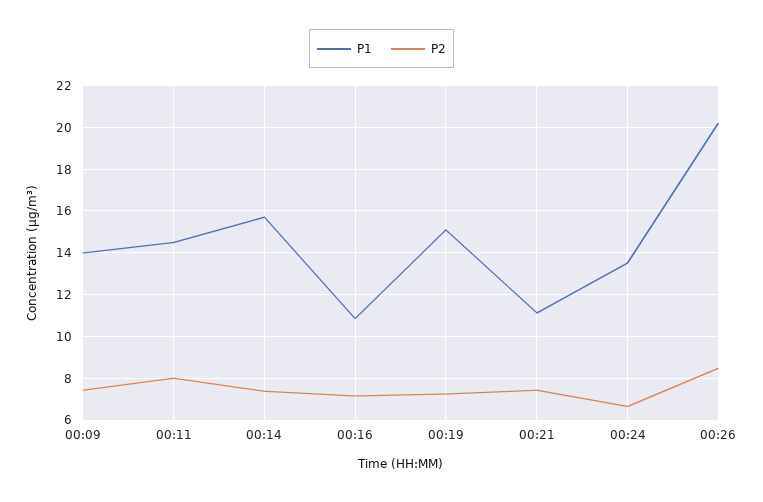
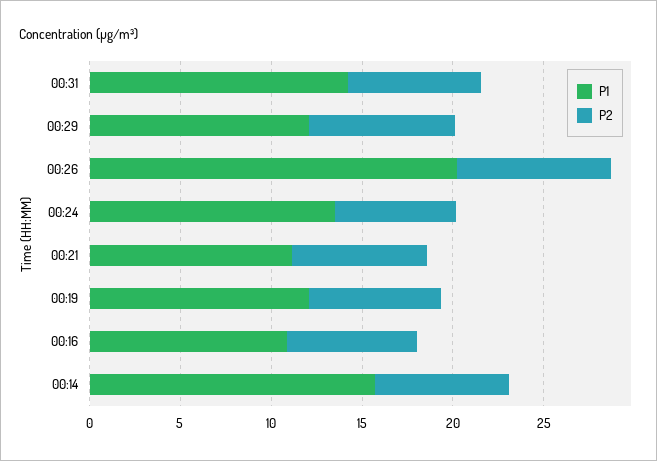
P1, 00:09: 14 -> none
P2, 00:09: 7.5 -> none
P1, 00:11: 14.5 -> none
P2, 00:11: 8 -> none
P1, 00:19: 15 -> 12
P1, 00:31: none -> 14
P2, 00:31: none -> 7
P1, 00:29: none -> 12
P2, 00:29: none -> 8

